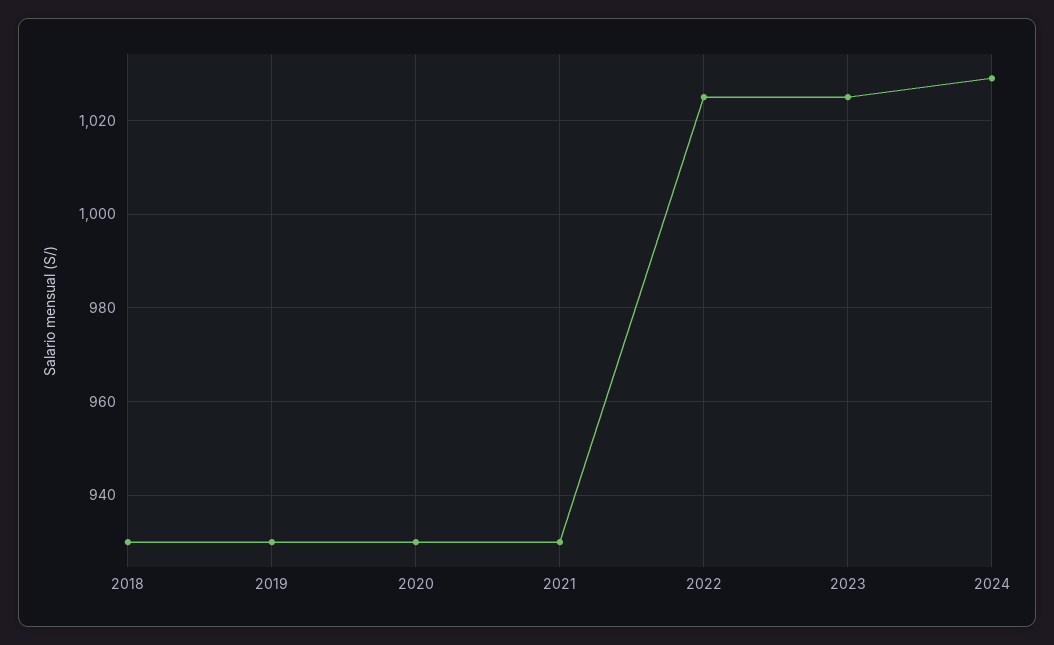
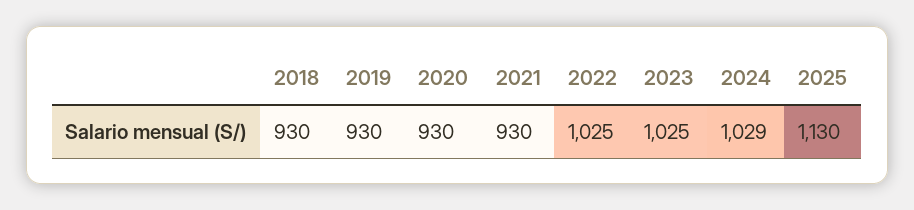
2025: none -> 1130

